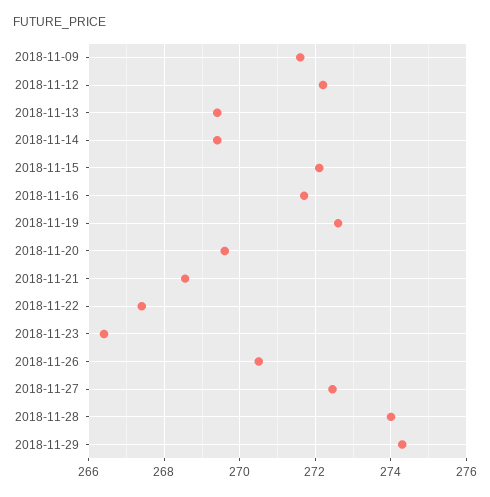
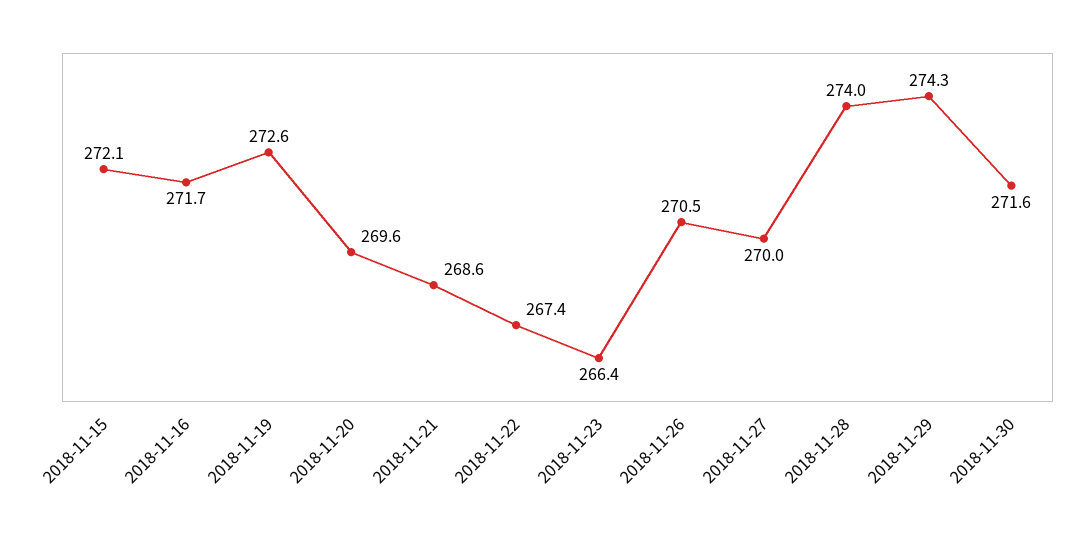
2018-11-09: 271.6 -> none
2018-11-12: 272.2 -> none
2018-11-13: 269.4 -> none
2018-11-14: 269.4 -> none
2018-11-27: 272.4 -> 270
2018-11-30: none -> 271.6

